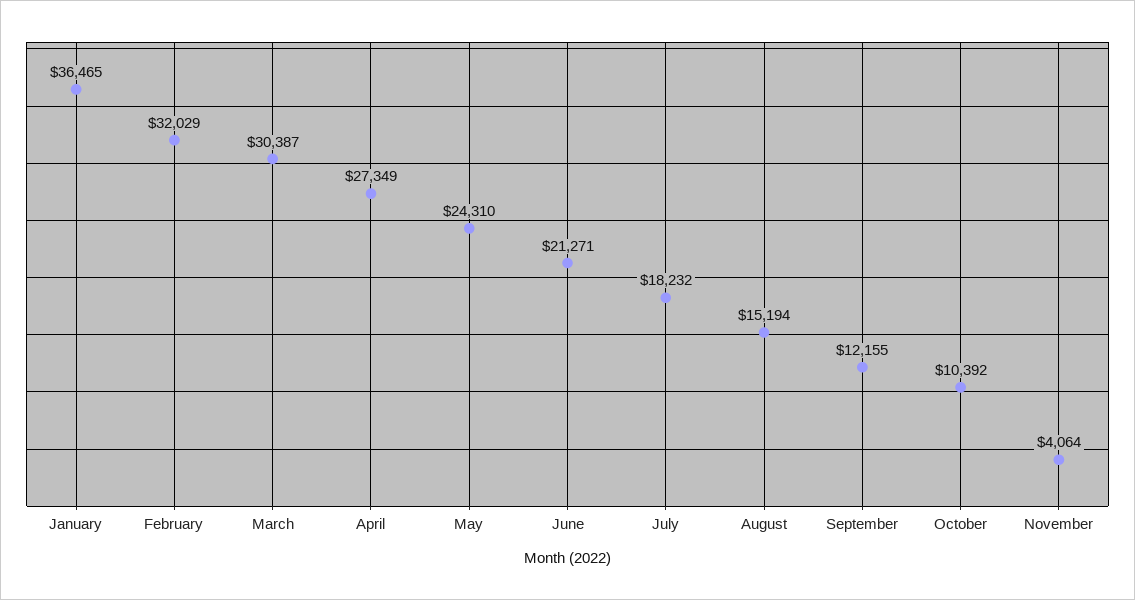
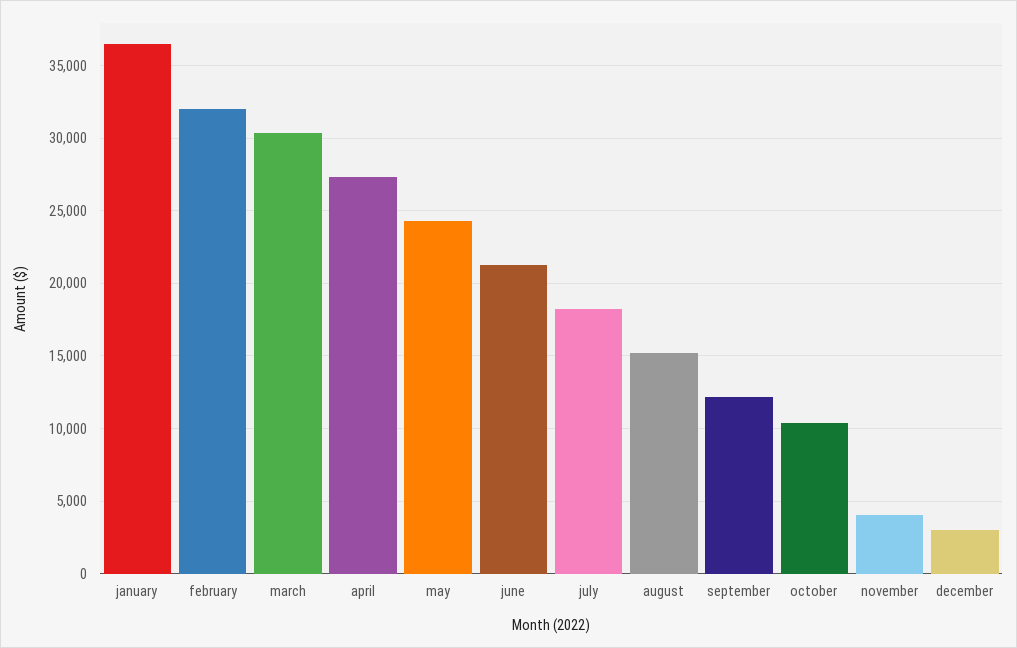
december: none -> 3000

